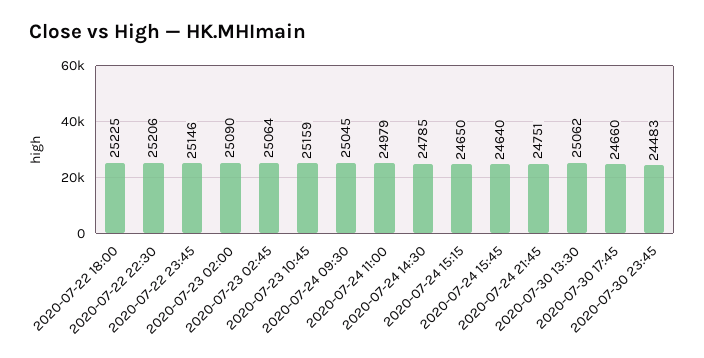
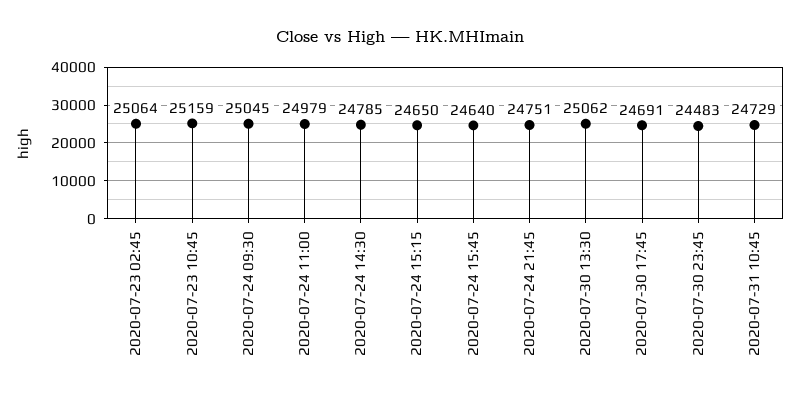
2020-07-22 18:00: 25225 -> none
2020-07-22 22:30: 25206 -> none
2020-07-22 23:45: 25146 -> none
2020-07-23 02:00: 25090 -> none
2020-07-30 17:45: 24660 -> 24691
2020-07-31 10:45: none -> 24729

